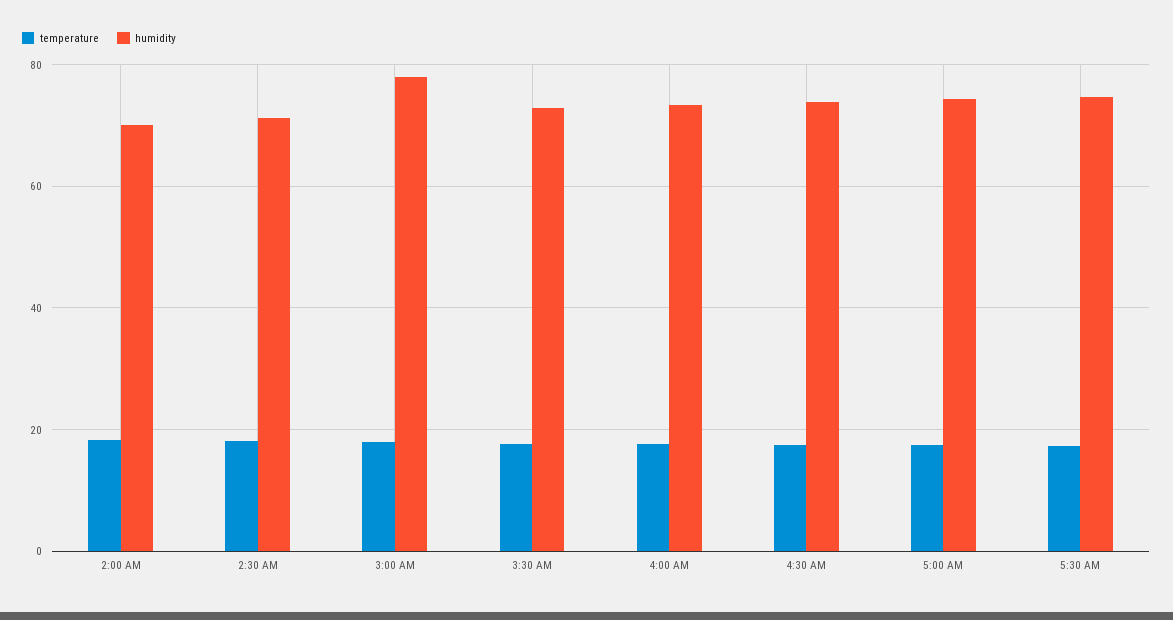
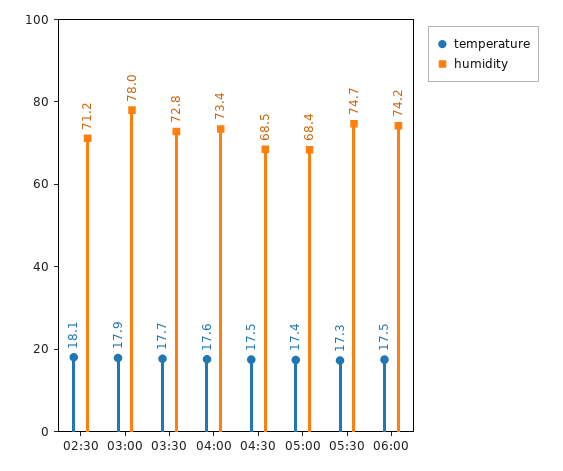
temperature, 2:00 AM: 18 -> none
humidity, 2:00 AM: 70 -> none
humidity, 4:30 AM: 74 -> 68.5
humidity, 5:00 AM: 74 -> 68.4
temperature, 06:00: none -> 17.5
humidity, 06:00: none -> 74.2

